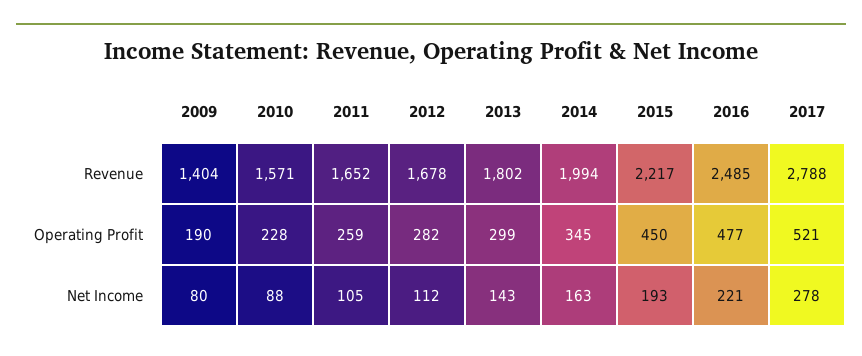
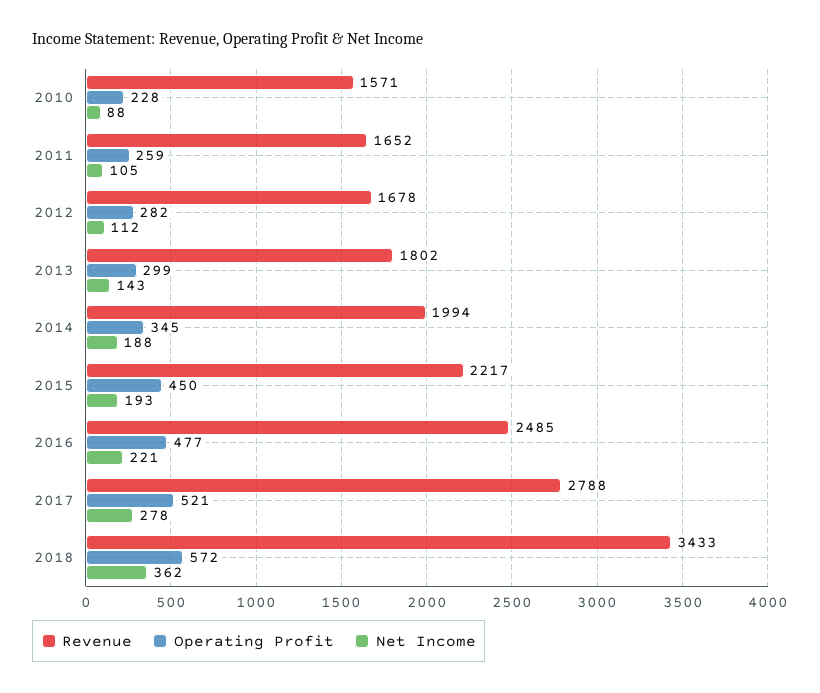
Revenue, 2009: 1404 -> none
Operating Profit, 2009: 190 -> none
Net Income, 2009: 80 -> none
Net Income, 2014: 163 -> 188
Revenue, 2018: none -> 3433
Operating Profit, 2018: none -> 572
Net Income, 2018: none -> 362

